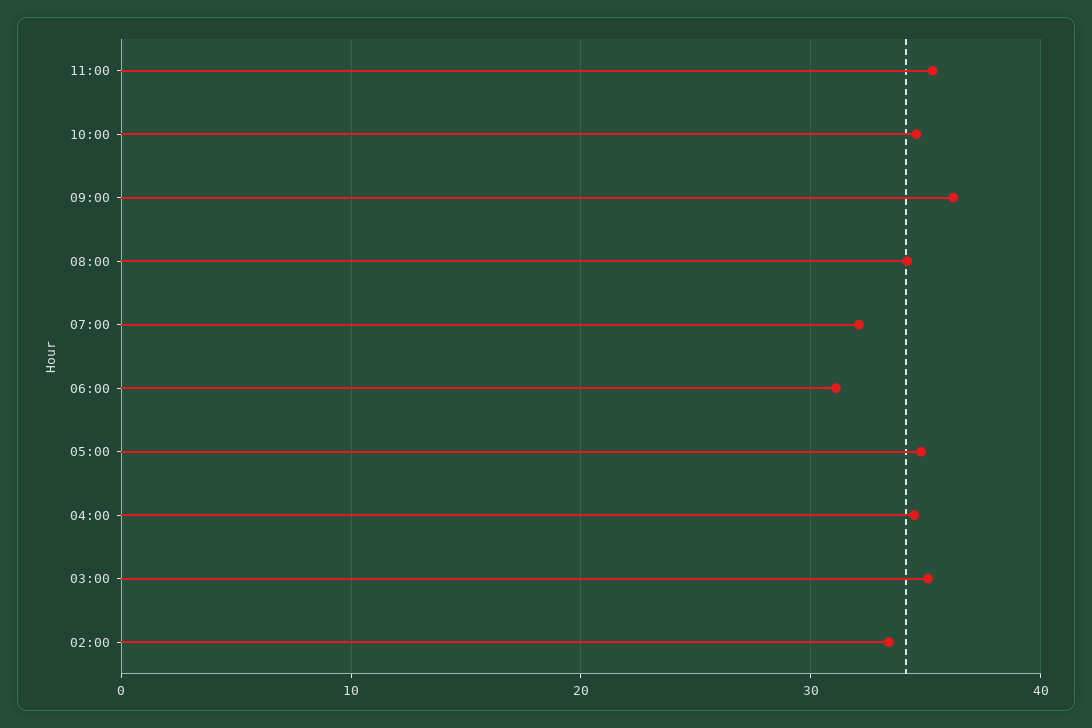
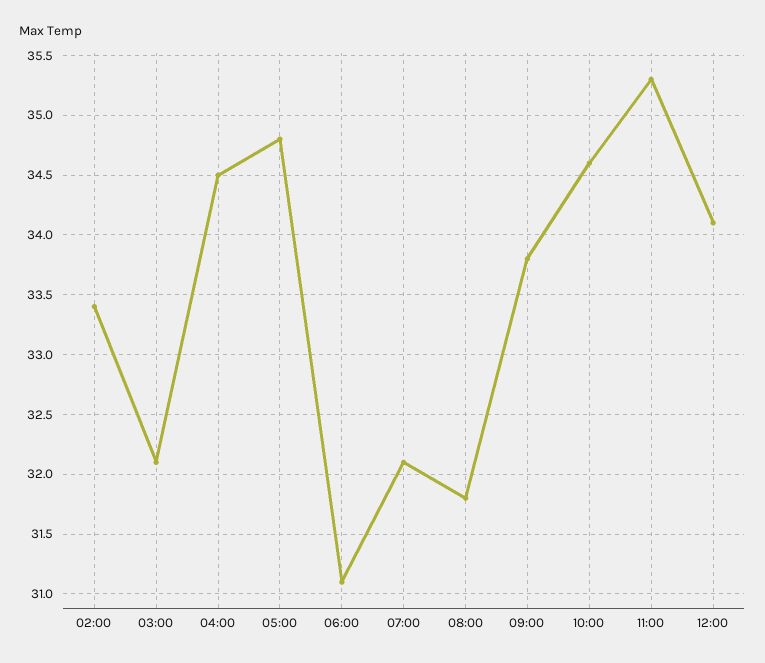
09:00: 36 -> 33.8
08:00: 34 -> 31.8
03:00: 35 -> 32.1
12:00: none -> 34.1

